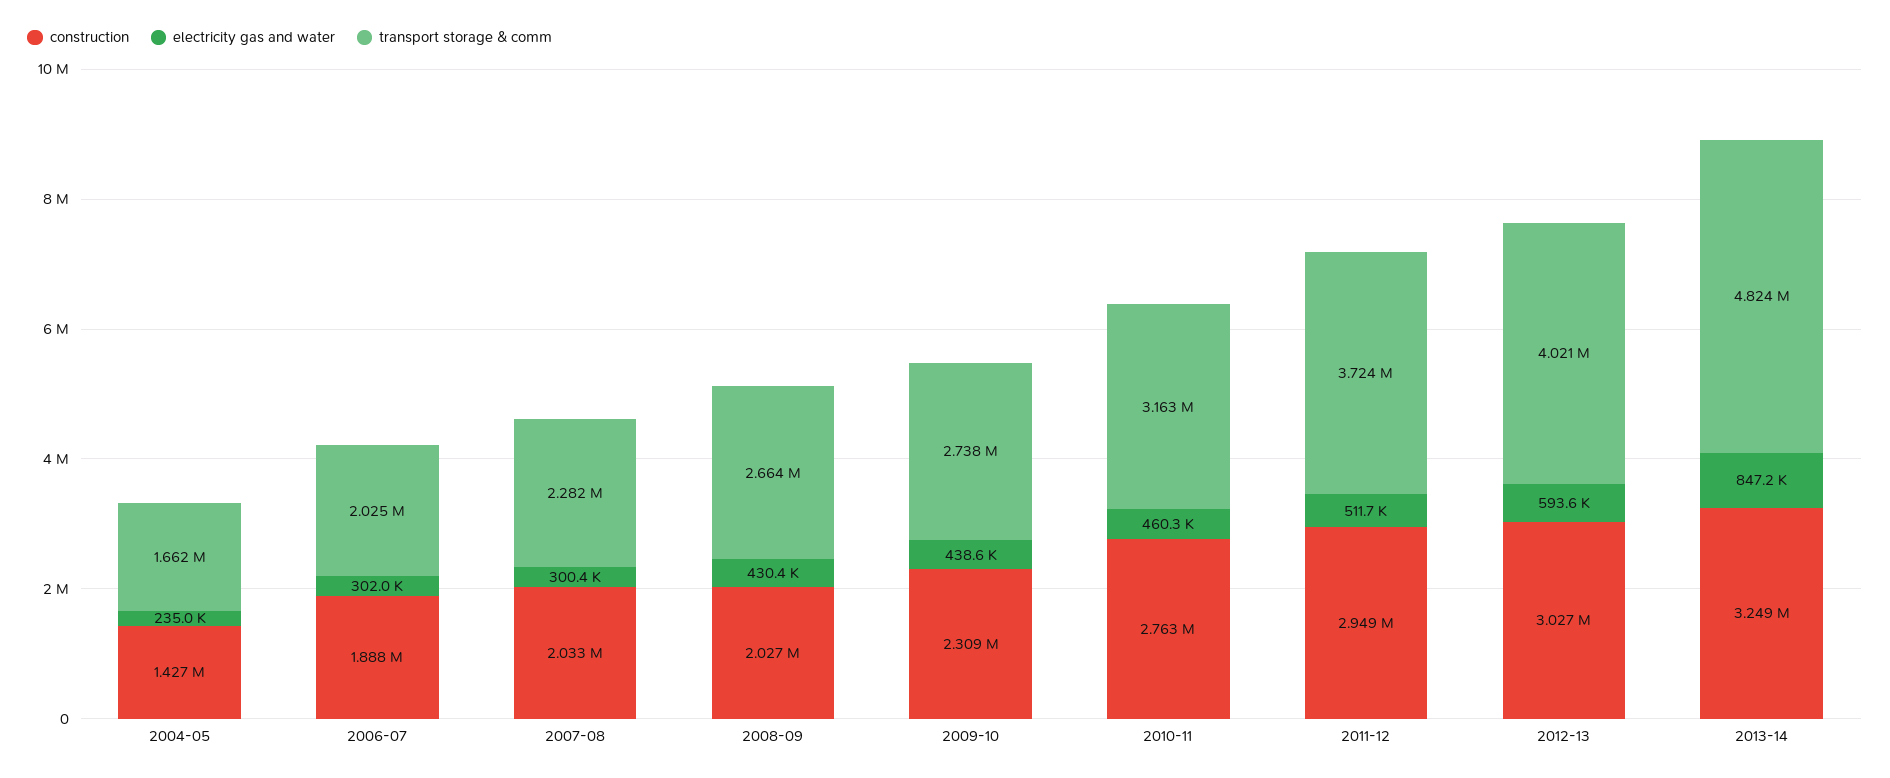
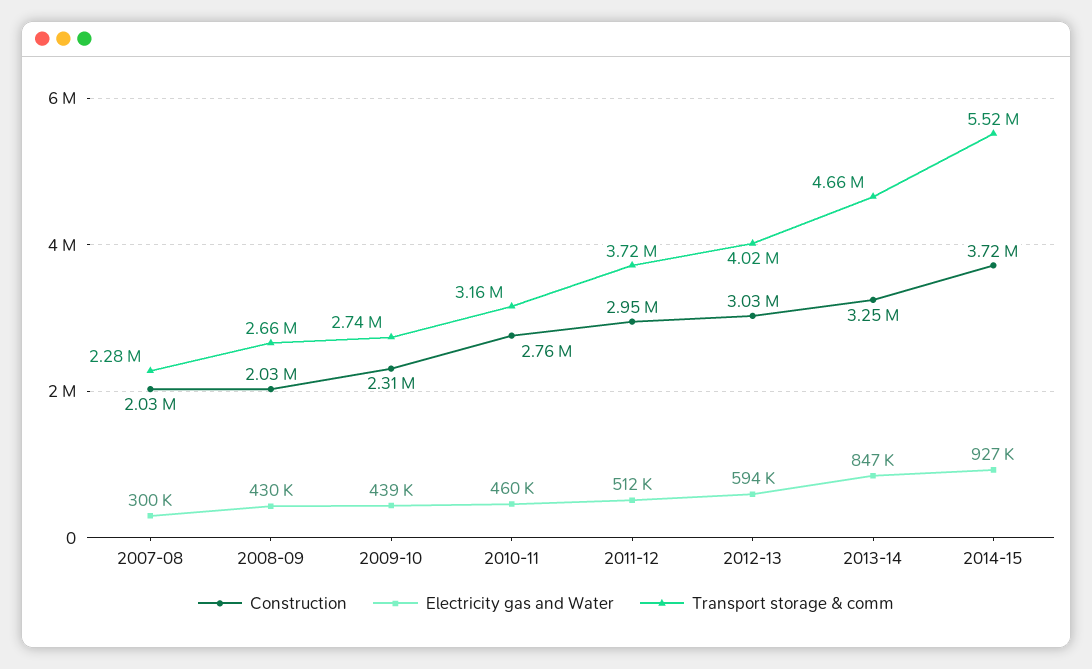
construction, 2004-05: 1427000 -> none
electricity gas and water, 2004-05: 235000 -> none
transport storage & comm, 2004-05: 1662000 -> none
construction, 2006-07: 1888000 -> none
electricity gas and water, 2006-07: 302000 -> none
transport storage & comm, 2006-07: 2025000 -> none
transport storage & comm, 2013-14: 4824000 -> 4660000
construction, 2014-15: none -> 3720000
electricity gas and water, 2014-15: none -> 927000
transport storage & comm, 2014-15: none -> 5520000

